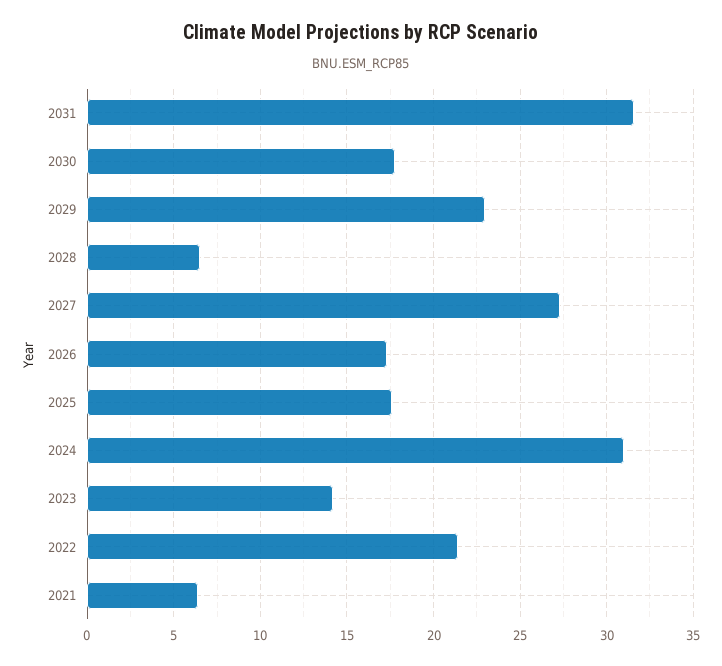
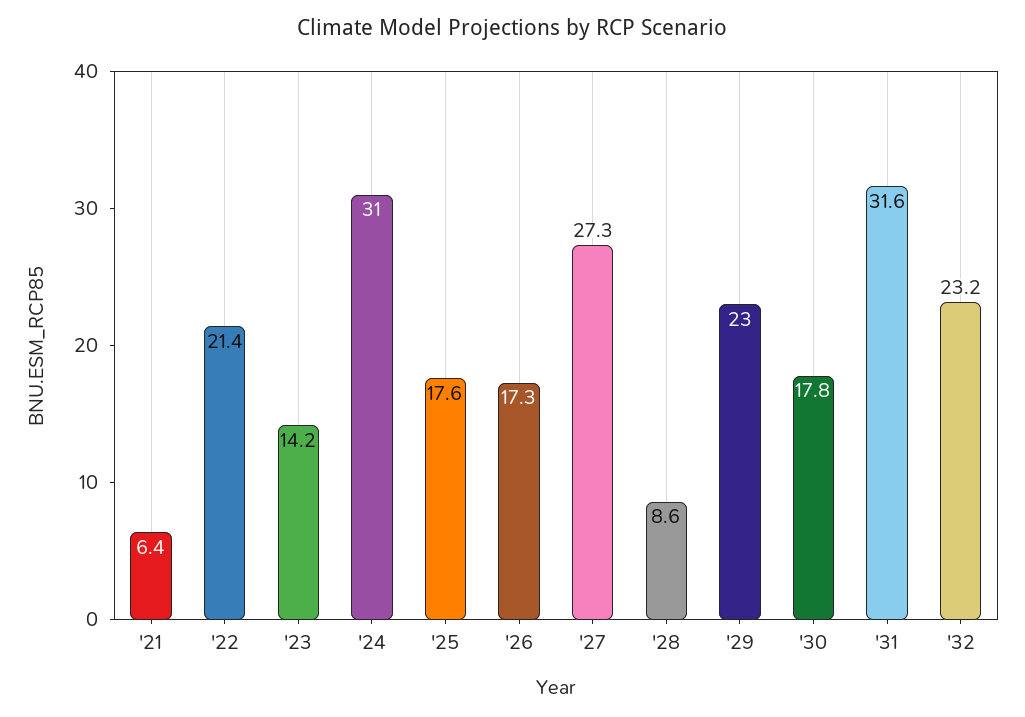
2028: 6.5 -> 8.6
'32: none -> 23.2

